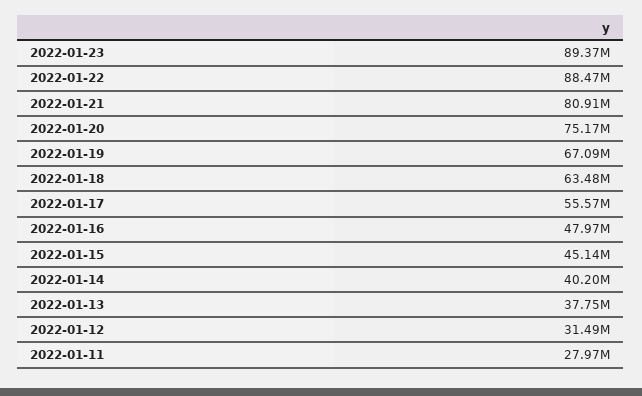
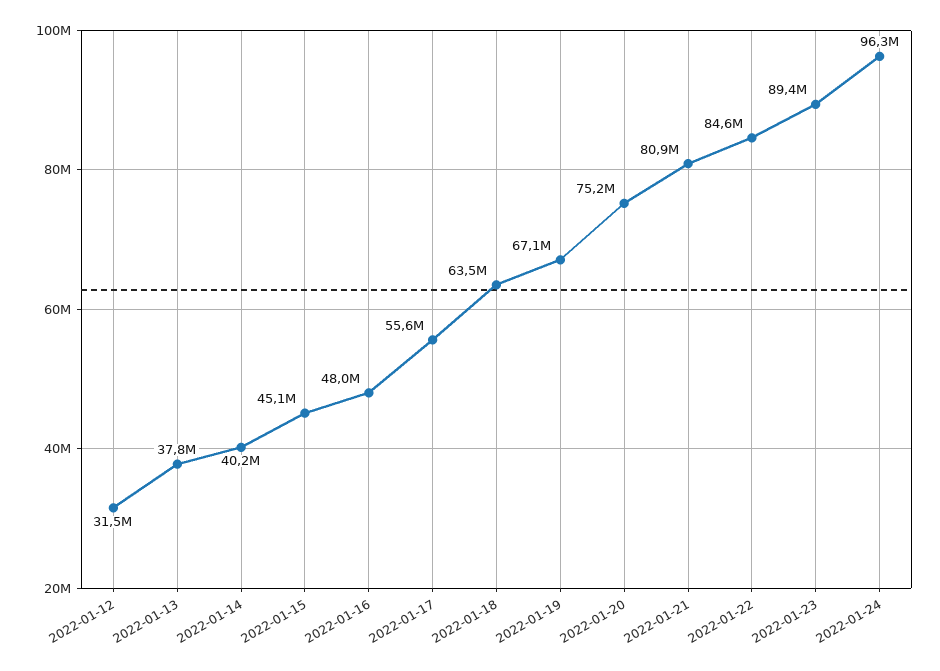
2022-01-22: 88470000 -> 84600000
2022-01-11: 27970000 -> none
2022-01-24: none -> 96300000

